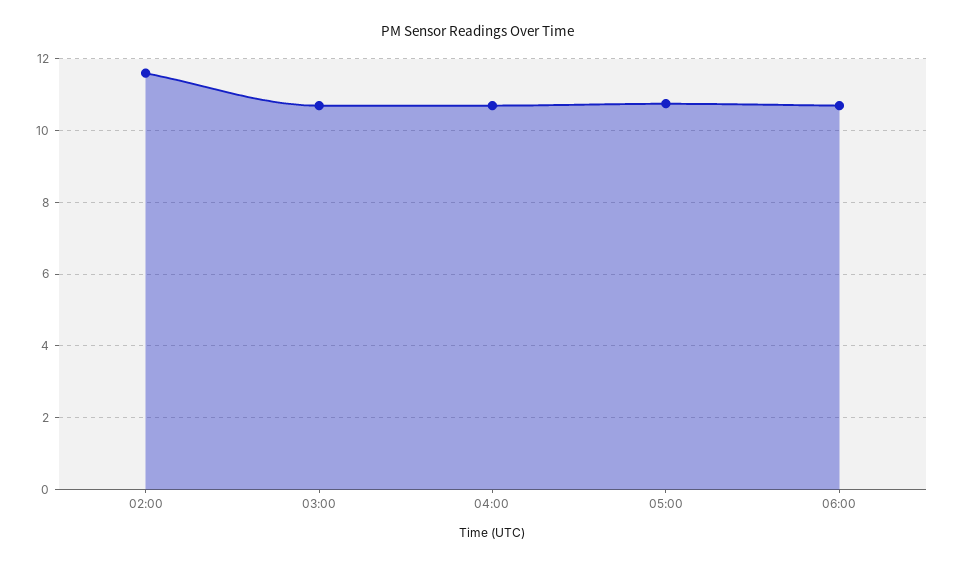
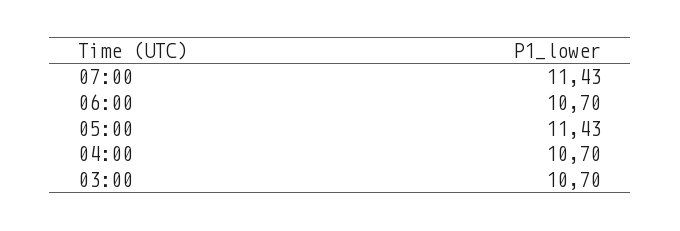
02:00: 11.6 -> none
05:00: 10.8 -> 11.43
07:00: none -> 11.43

